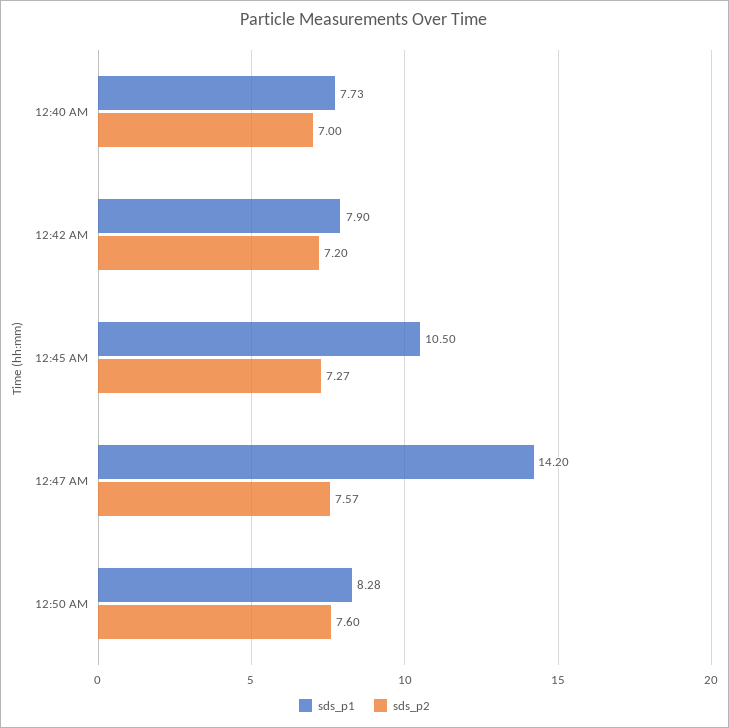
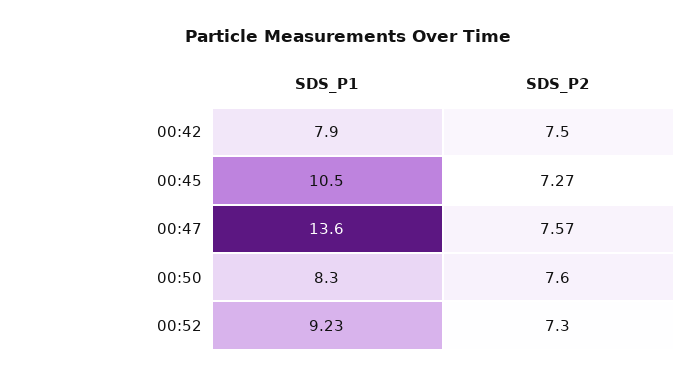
sds_p1, 12:40 AM: 7.73 -> none
sds_p2, 12:40 AM: 7 -> none
sds_p2, 12:42 AM: 7.2 -> 7.5
sds_p1, 12:47 AM: 14.2 -> 13.6
sds_p1, 12:50 AM: 8.28 -> 8.3
sds_p1, 00:52: none -> 9.23
sds_p2, 00:52: none -> 7.3

